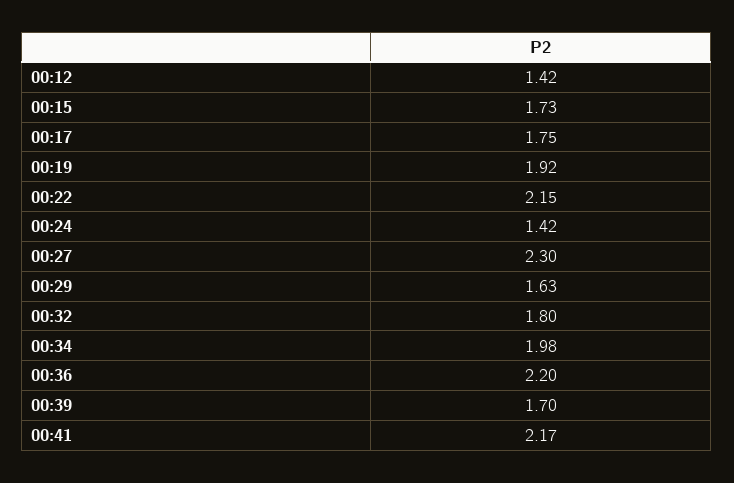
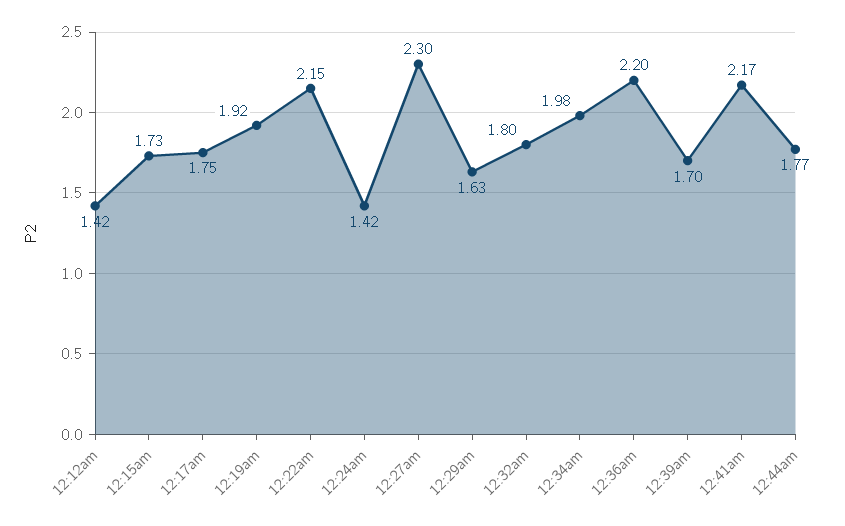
12:44am: none -> 1.77

